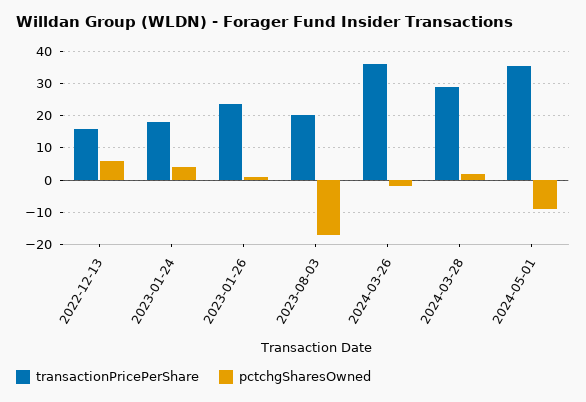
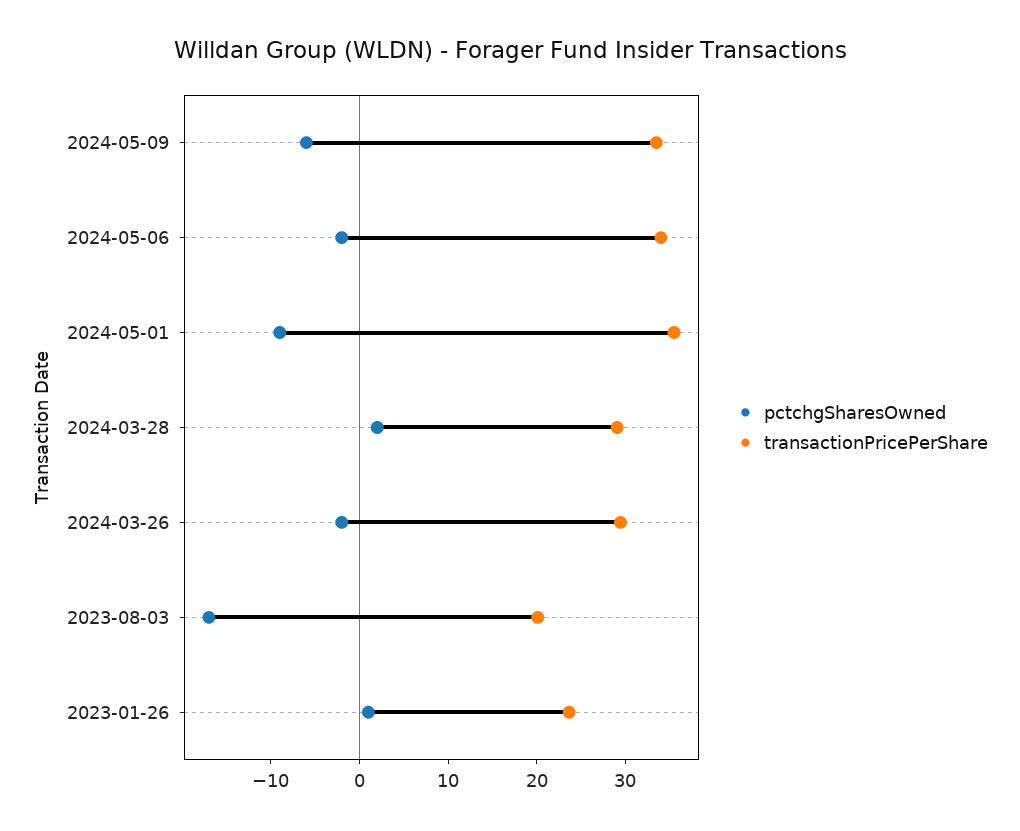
transactionPricePerShare, 2022-12-13: 16 -> none
pctchgSharesOwned, 2022-12-13: 6 -> none
transactionPricePerShare, 2023-01-24: 18 -> none
pctchgSharesOwned, 2023-01-24: 4 -> none
transactionPricePerShare, 2024-03-26: 36 -> 30
pctchgSharesOwned, 2024-05-09: none -> -6
transactionPricePerShare, 2024-05-09: none -> 34
pctchgSharesOwned, 2024-05-06: none -> -2
transactionPricePerShare, 2024-05-06: none -> 34

